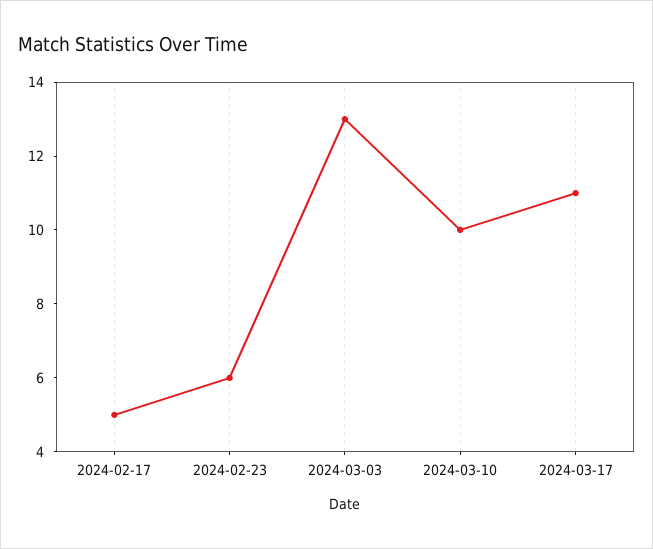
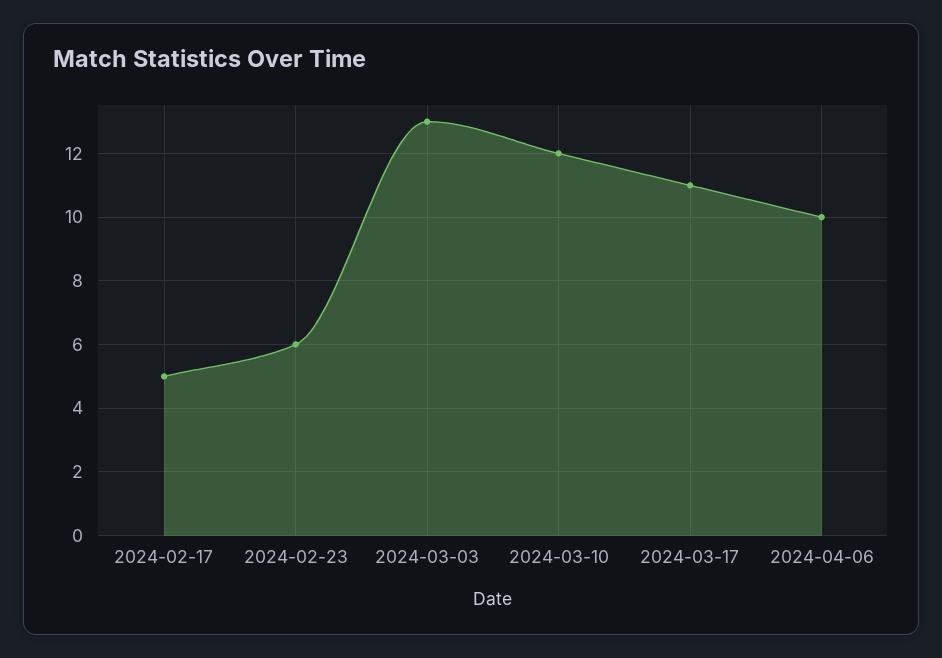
2024-03-10: 10 -> 12
2024-04-06: none -> 10

